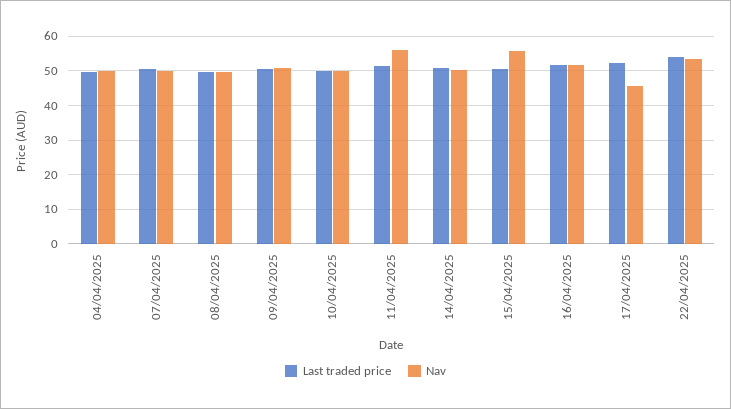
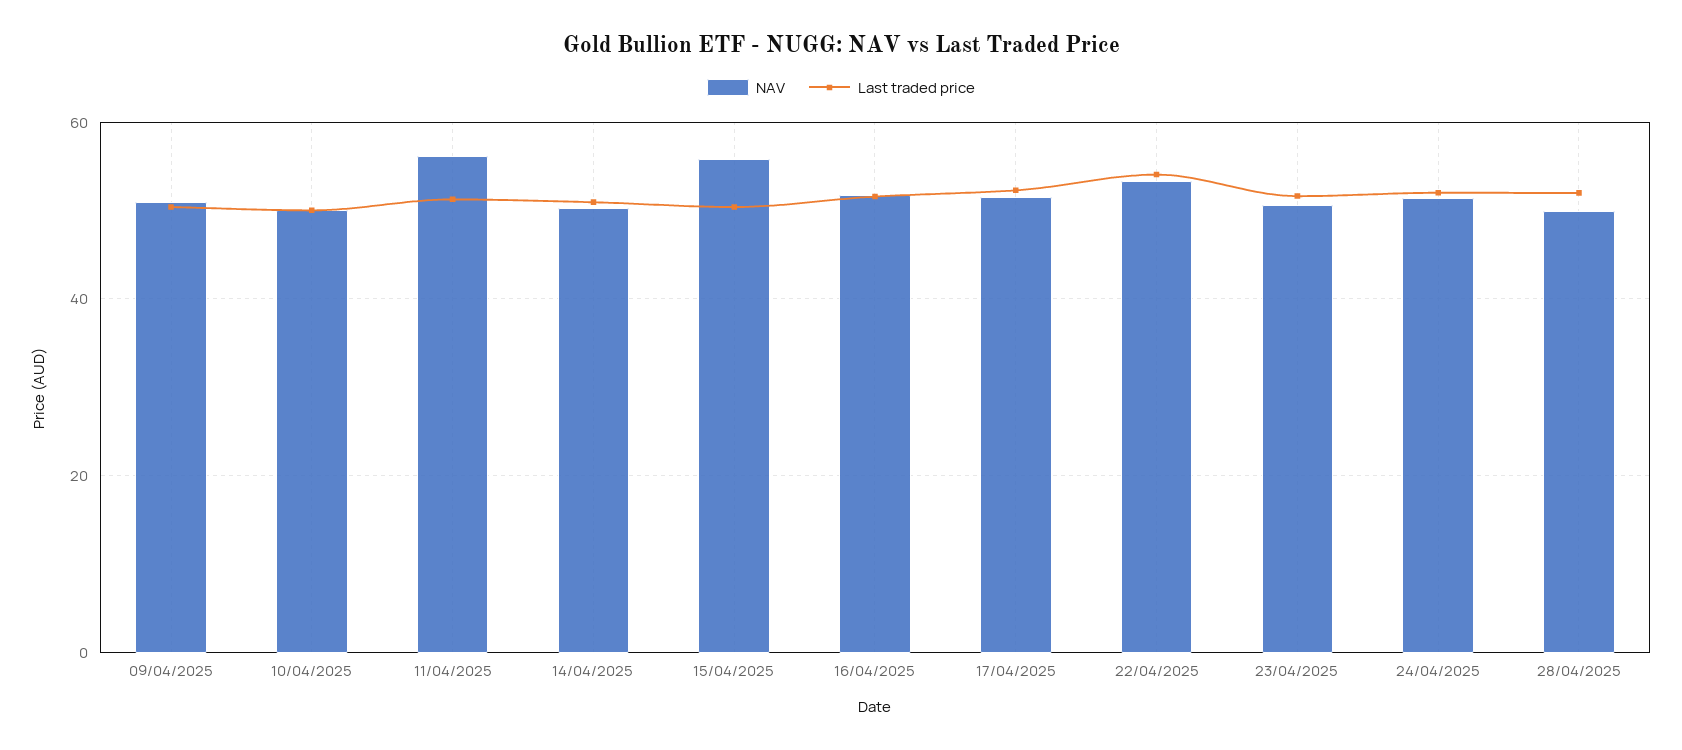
Last traded price, 04/04/2025: 50 -> none
Nav, 04/04/2025: 50 -> none
Last traded price, 07/04/2025: 50 -> none
Nav, 07/04/2025: 50 -> none
Last traded price, 08/04/2025: 50 -> none
Nav, 08/04/2025: 50 -> none
Nav, 17/04/2025: 46 -> 52
Nav, 23/04/2025: none -> 50
Last traded price, 23/04/2025: none -> 52
Nav, 24/04/2025: none -> 52
Last traded price, 24/04/2025: none -> 52
Nav, 28/04/2025: none -> 50
Last traded price, 28/04/2025: none -> 52

